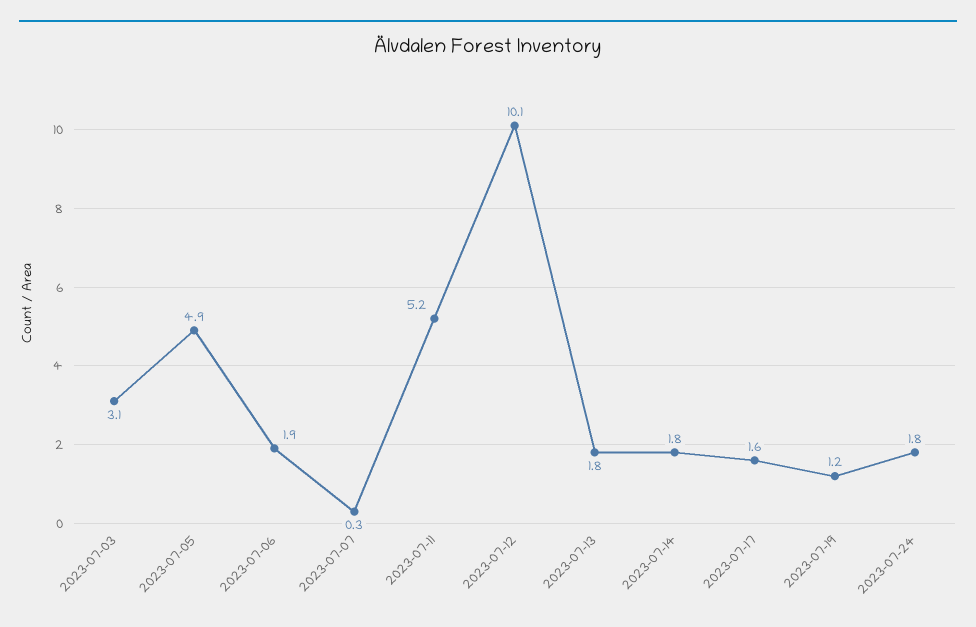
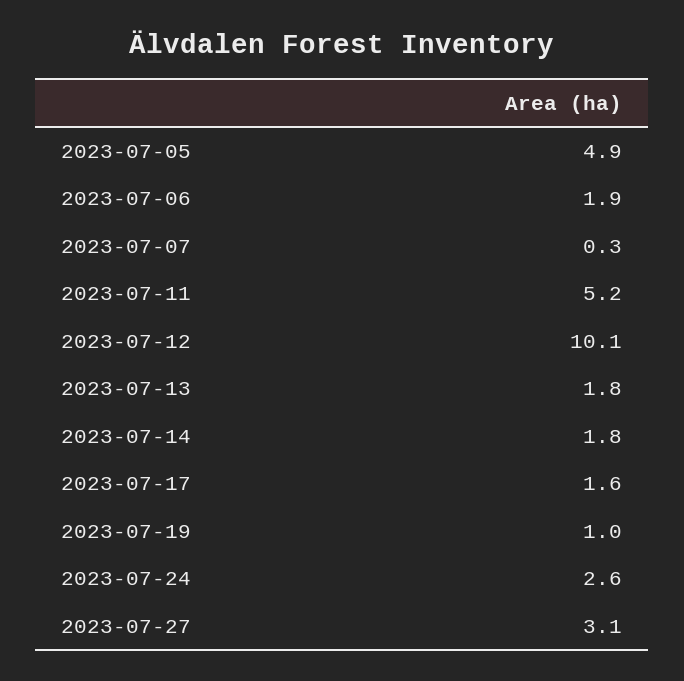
2023-07-03: 3.1 -> none
2023-07-19: 1.2 -> 1
2023-07-24: 1.8 -> 2.6
2023-07-27: none -> 3.1

